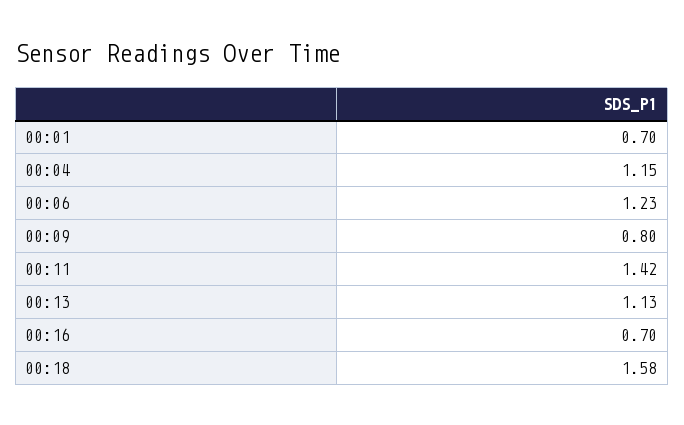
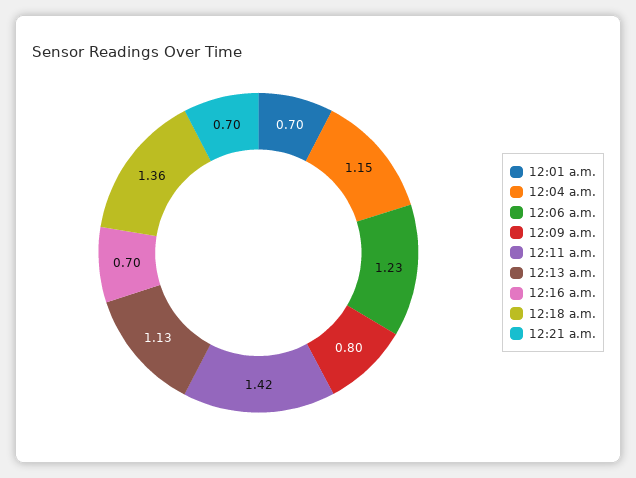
00:18: 1.58 -> 1.36
12:21 a.m.: none -> 0.7

